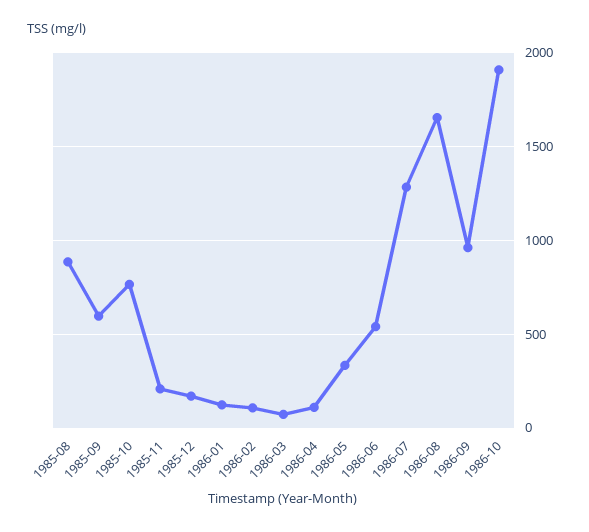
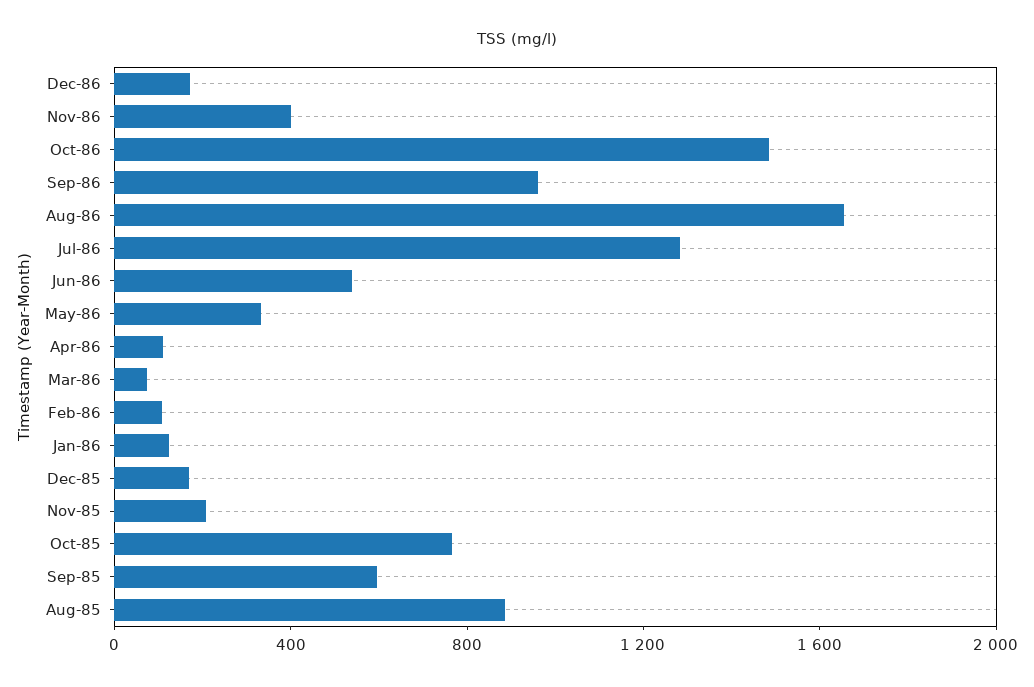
1986-10: 1900 -> 1500
Dec-86: none -> 200
Nov-86: none -> 400

